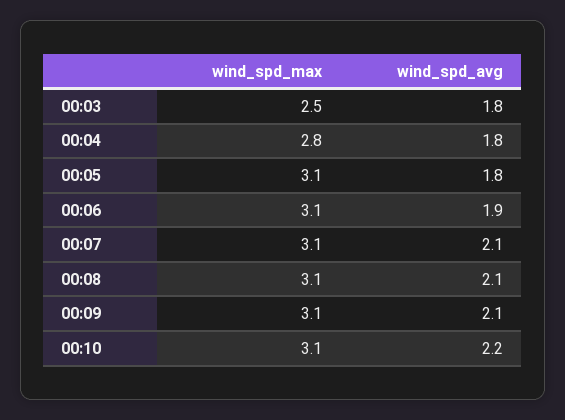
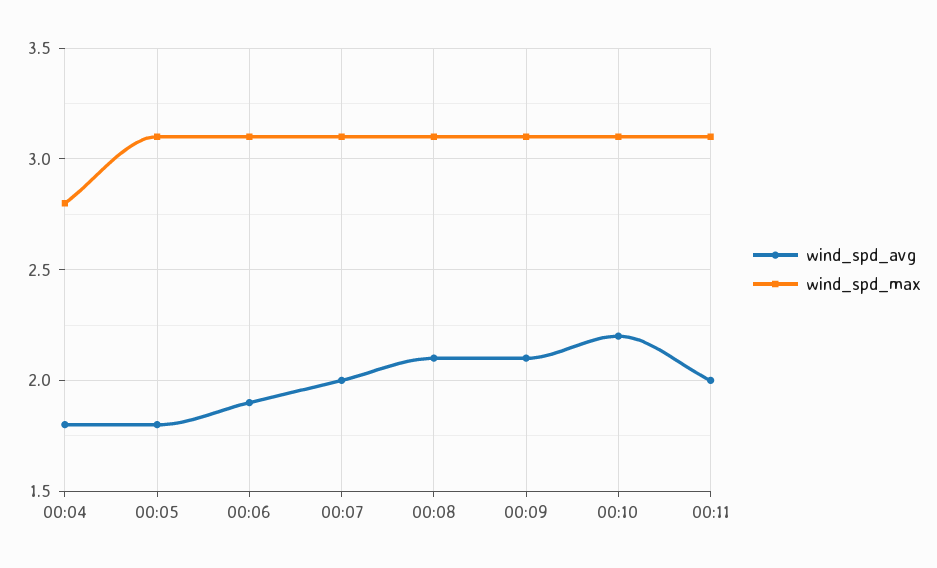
wind_spd_max, 00:03: 2.5 -> none
wind_spd_avg, 00:03: 1.8 -> none
wind_spd_avg, 00:07: 2.1 -> 2
wind_spd_avg, 00:11: none -> 2
wind_spd_max, 00:11: none -> 3.1

